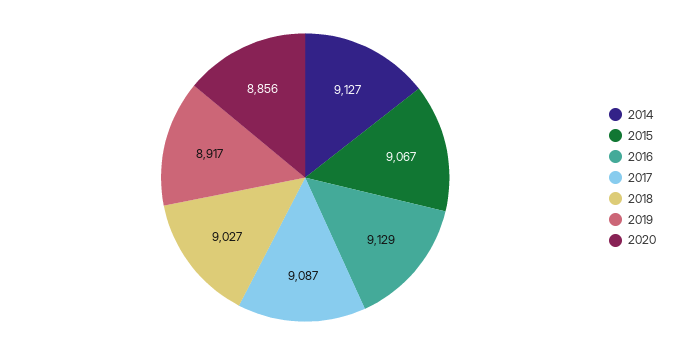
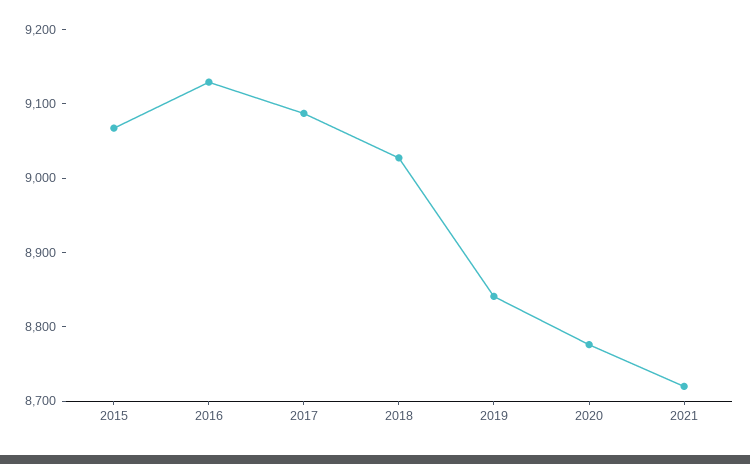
2014: 9127 -> none
2019: 8917 -> 8840
2020: 8856 -> 8780
2021: none -> 8720

